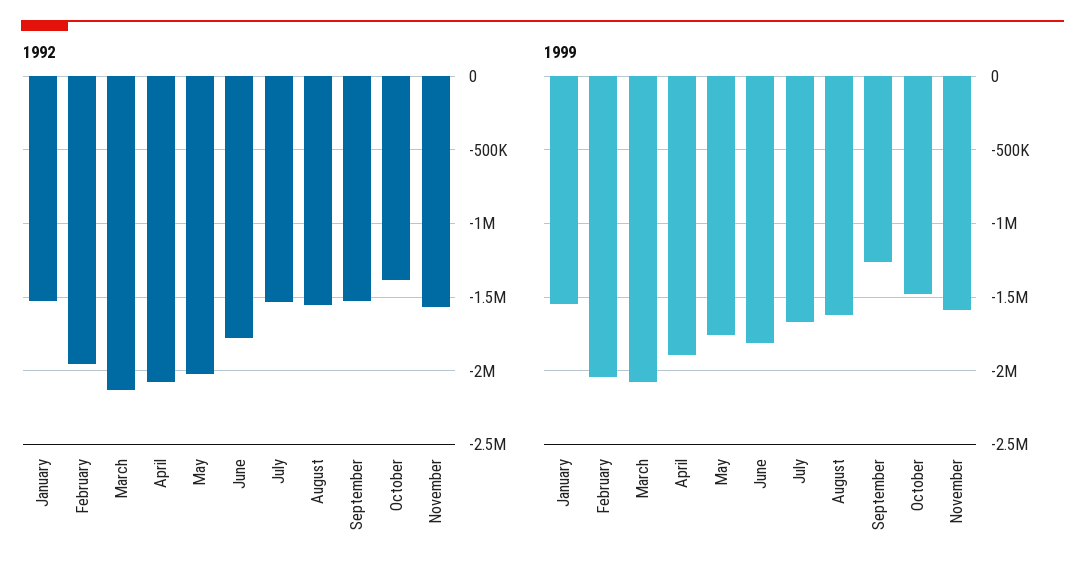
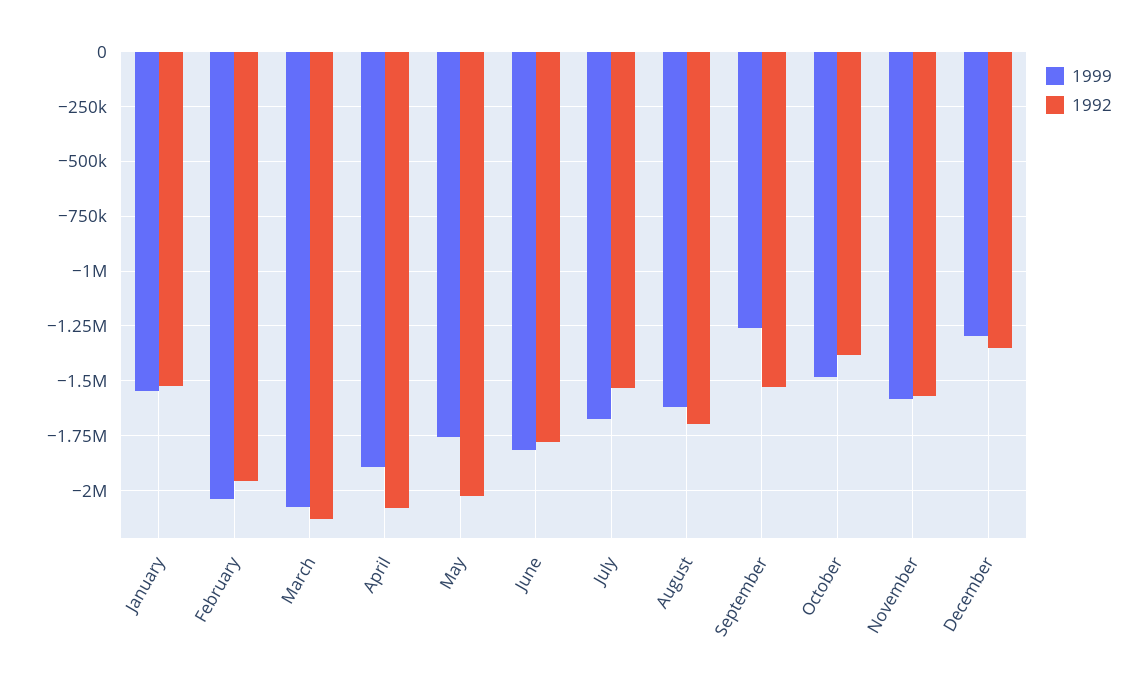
1992, August: -1550000 -> -1700000
1999, December: none -> -1300000
1992, December: none -> -1350000

